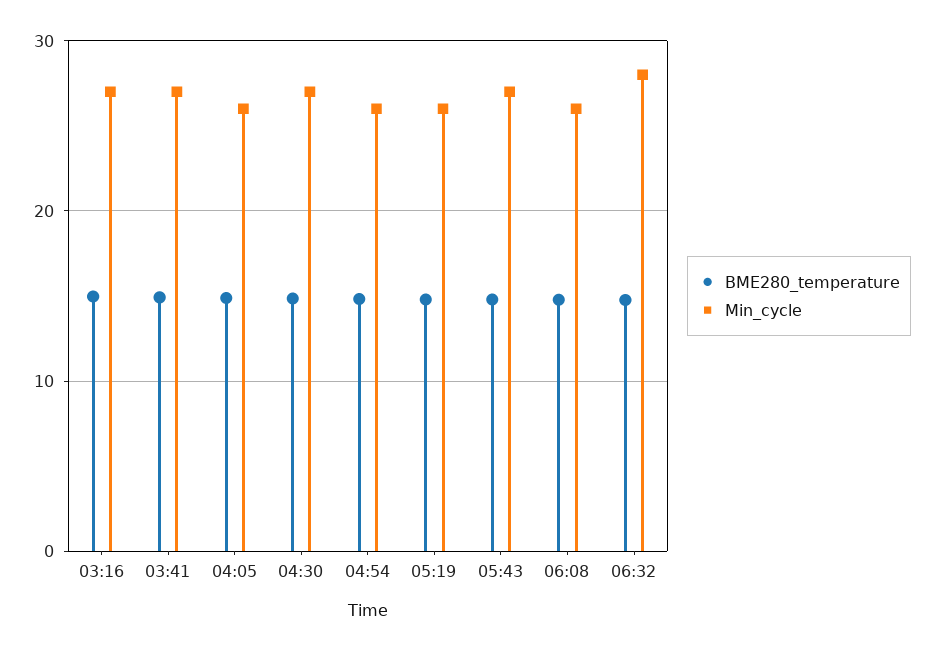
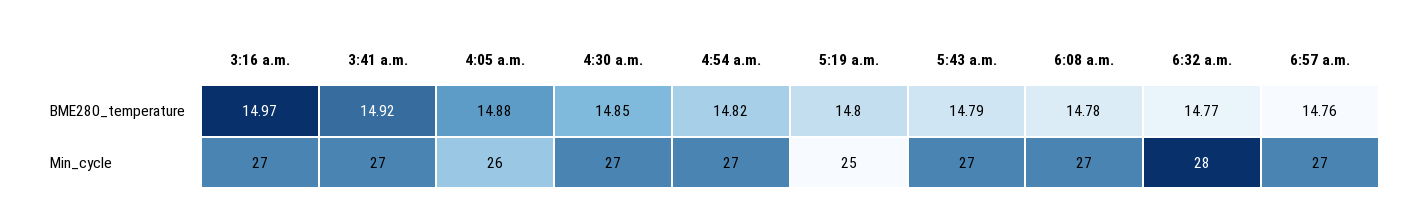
Min_cycle, 04:54: 26 -> 27
Min_cycle, 05:19: 26 -> 25
Min_cycle, 06:08: 26 -> 27
BME280_temperature, 6:57 a.m.: none -> 14.76
Min_cycle, 6:57 a.m.: none -> 27

